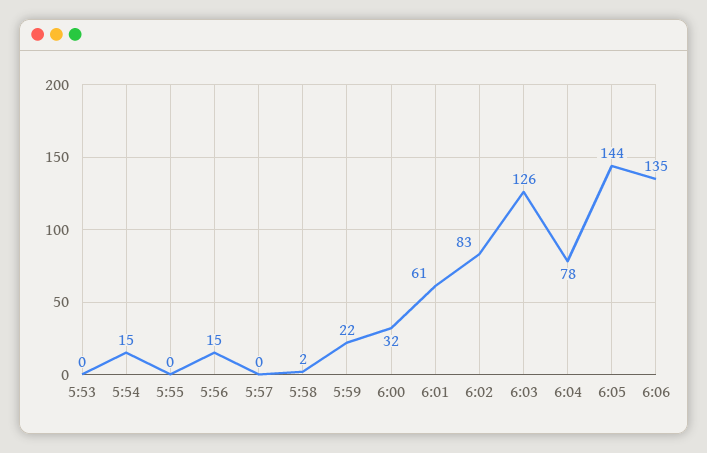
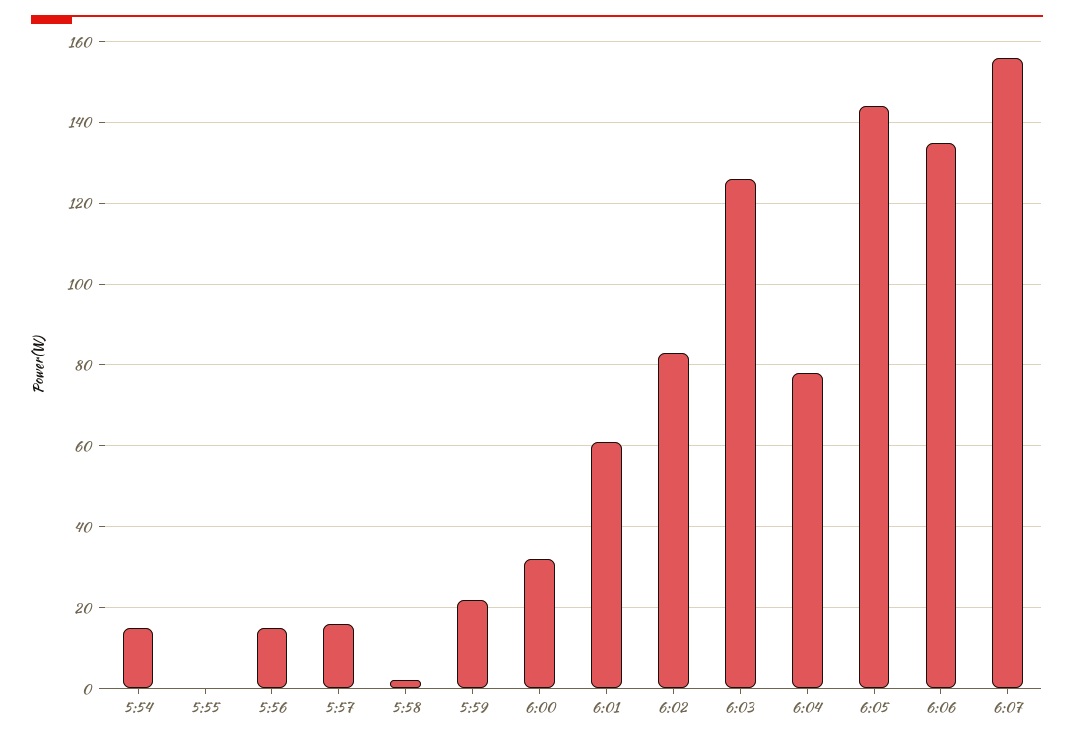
5:53: 0 -> none
5:57: 0 -> 15
6:07: none -> 155

